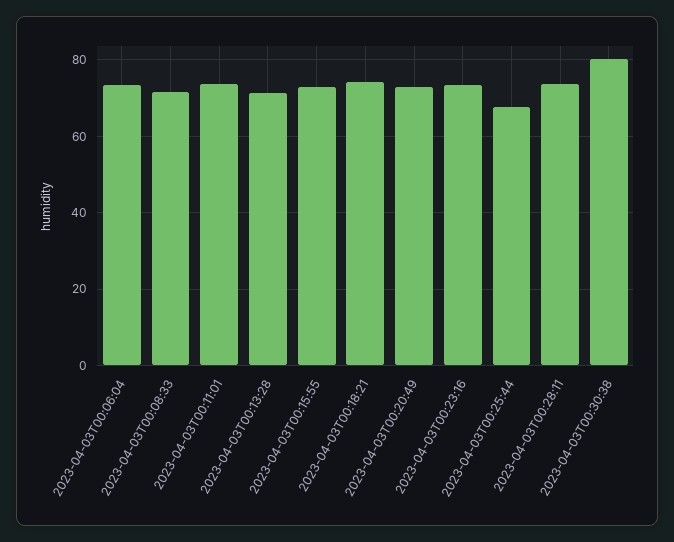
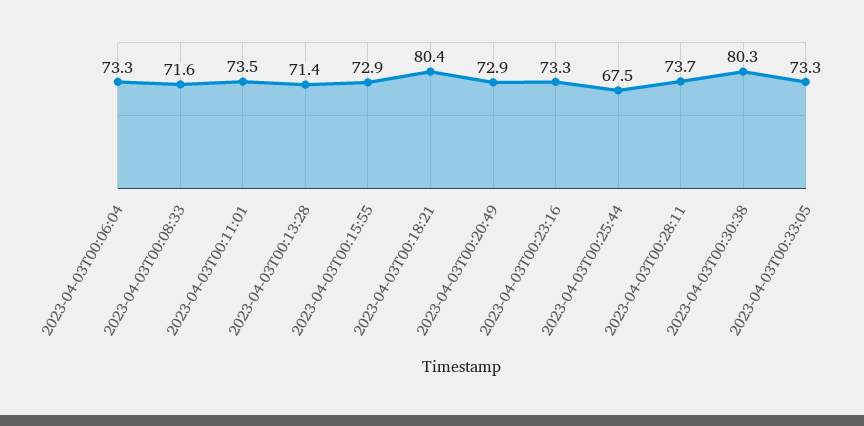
2023-04-03T00:18:21: 74 -> 80.4
2023-04-03T00:33:05: none -> 73.3

